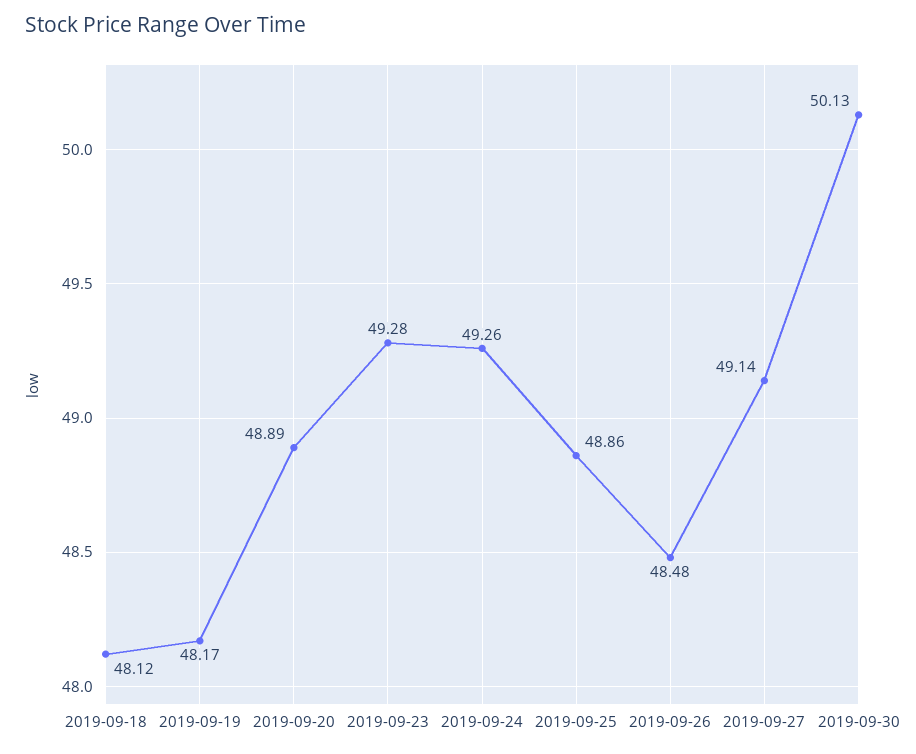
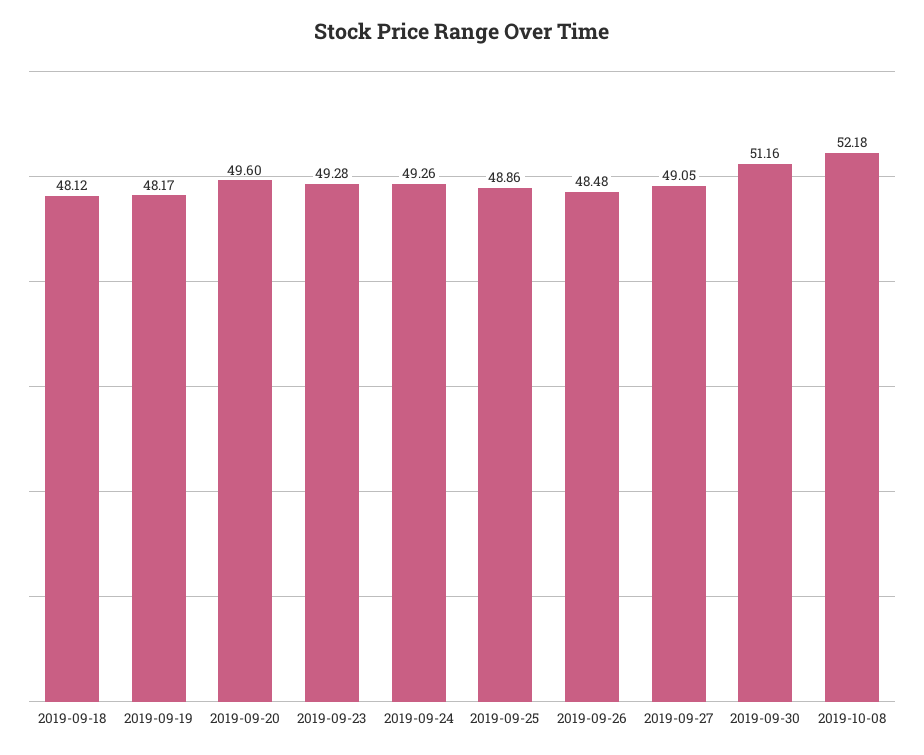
2019-09-20: 48.89 -> 49.6
2019-09-27: 49.14 -> 49.05
2019-09-30: 50.13 -> 51.16
2019-10-08: none -> 52.18

